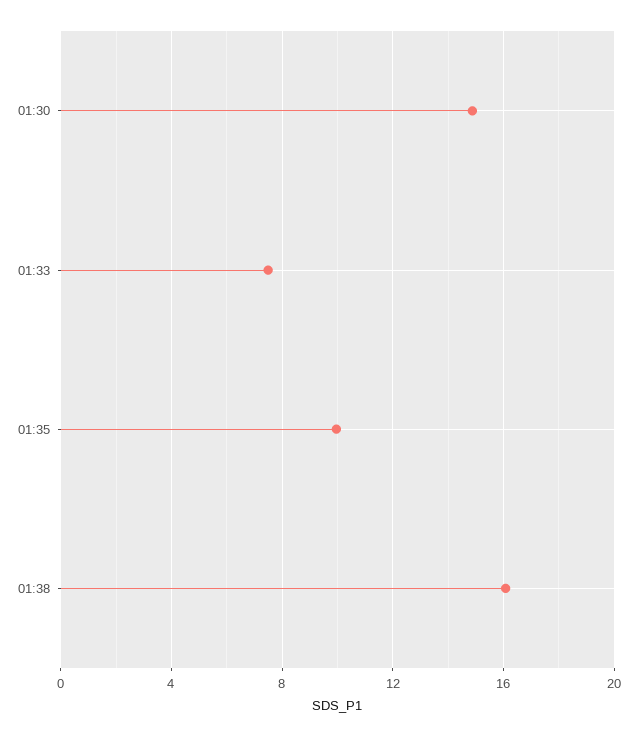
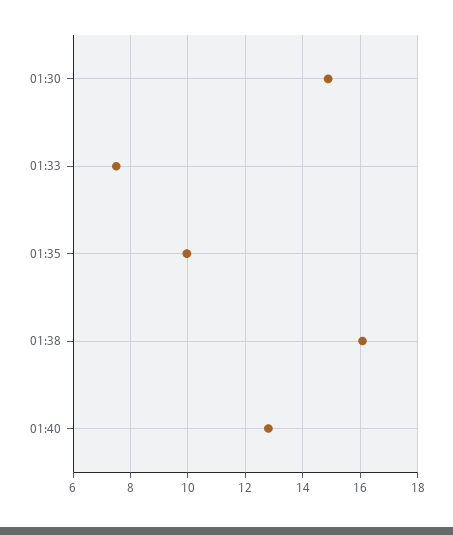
01:40: none -> 12.75

